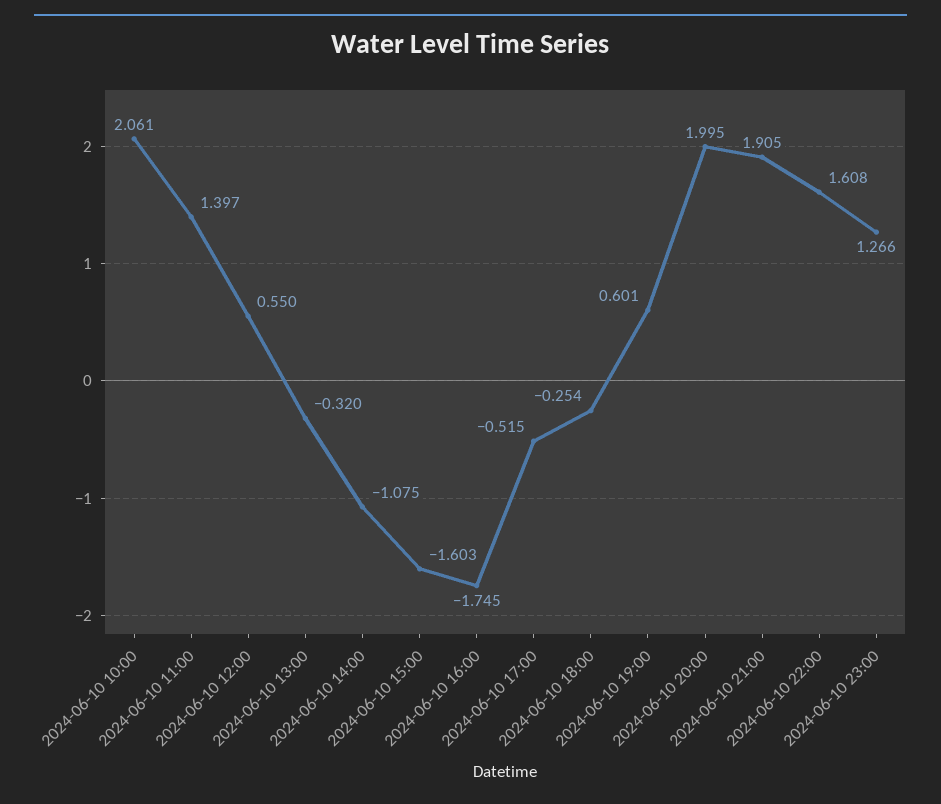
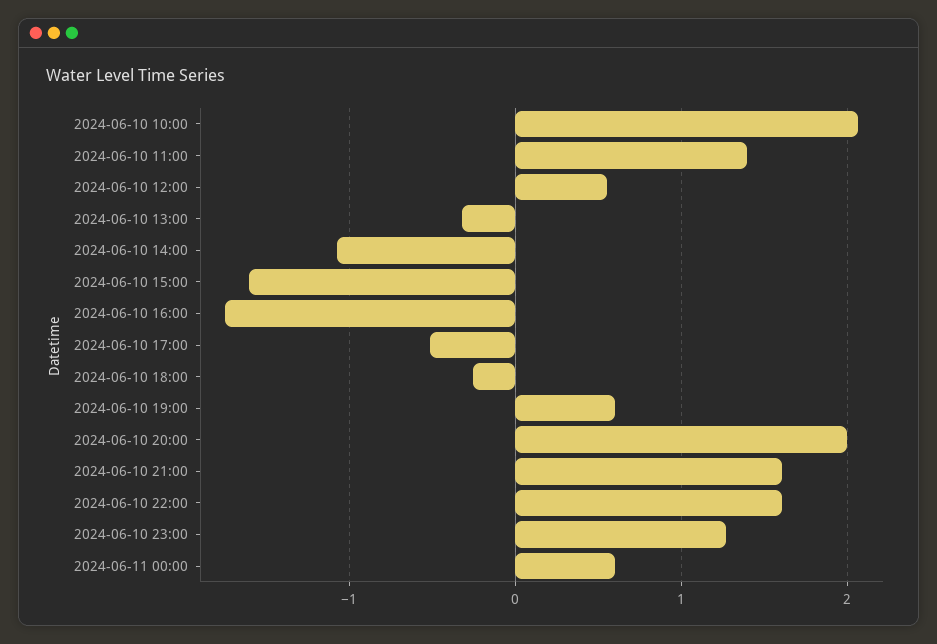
2024-06-10 21:00: 1.905 -> 1.6
2024-06-11 00:00: none -> 0.6

